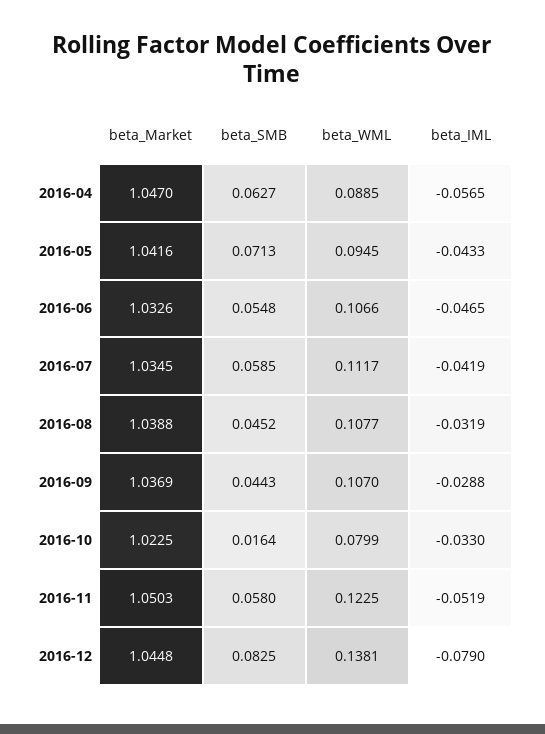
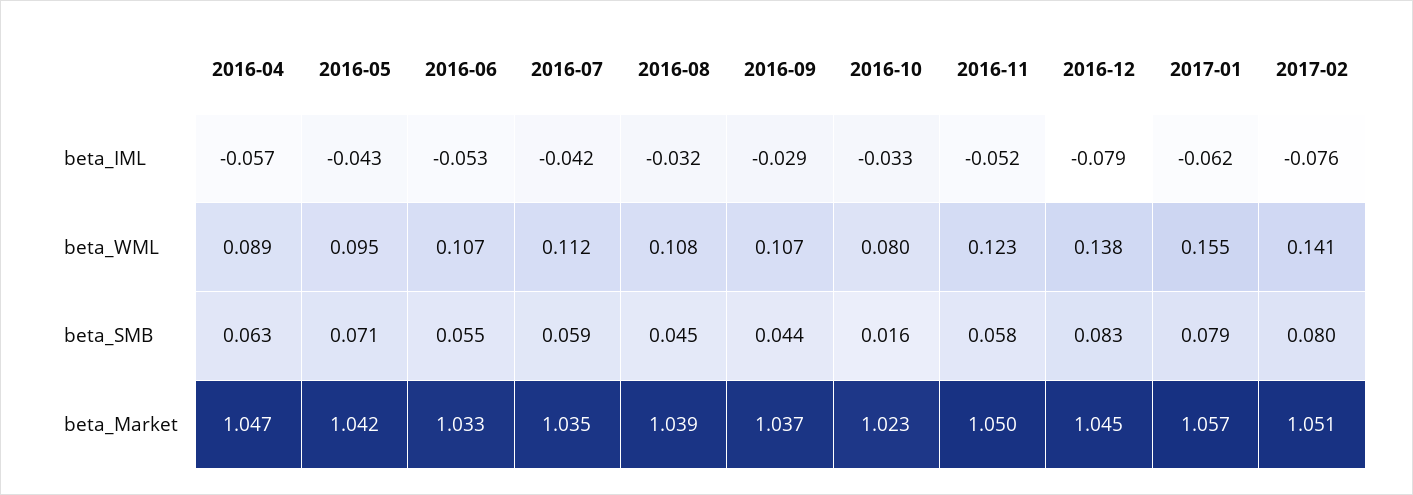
beta_IML, 2016-06: -0.0465 -> -0.053
beta_IML, 2017-01: none -> -0.062
beta_IML, 2017-02: none -> -0.076
beta_WML, 2017-01: none -> 0.155
beta_WML, 2017-02: none -> 0.141
beta_SMB, 2017-01: none -> 0.079
beta_SMB, 2017-02: none -> 0.08
beta_Market, 2017-01: none -> 1.057
beta_Market, 2017-02: none -> 1.051

